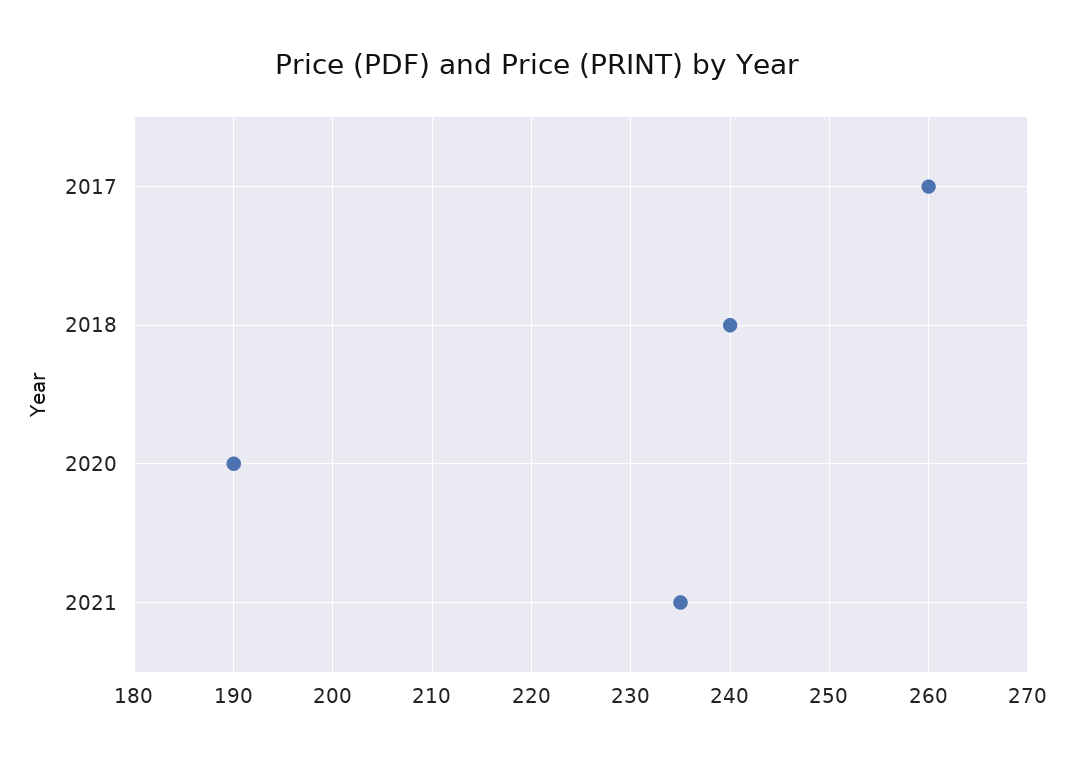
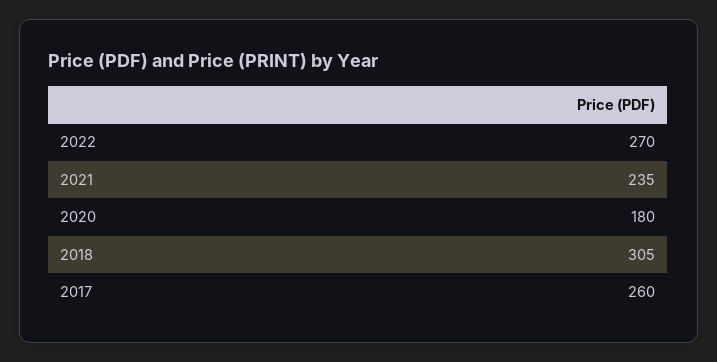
2018: 240 -> 305
2020: 190 -> 180
2022: none -> 270

